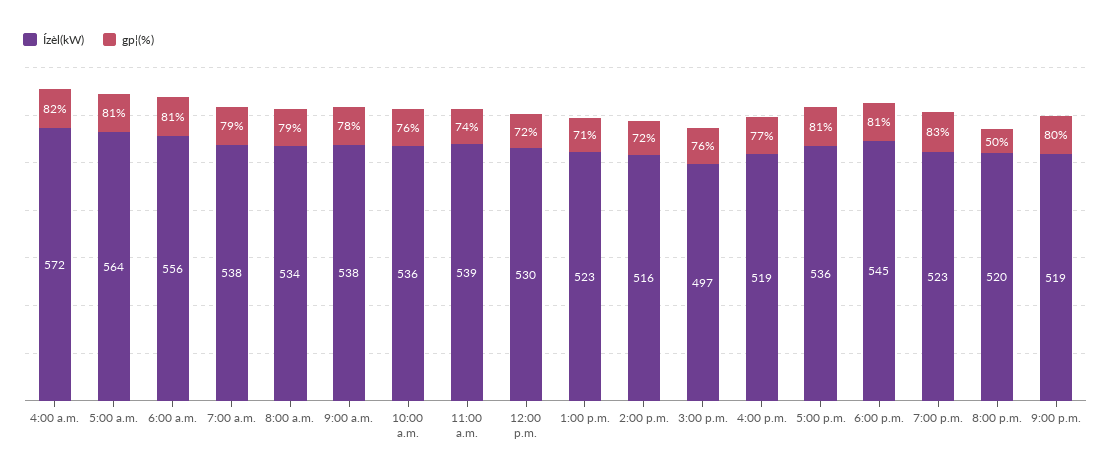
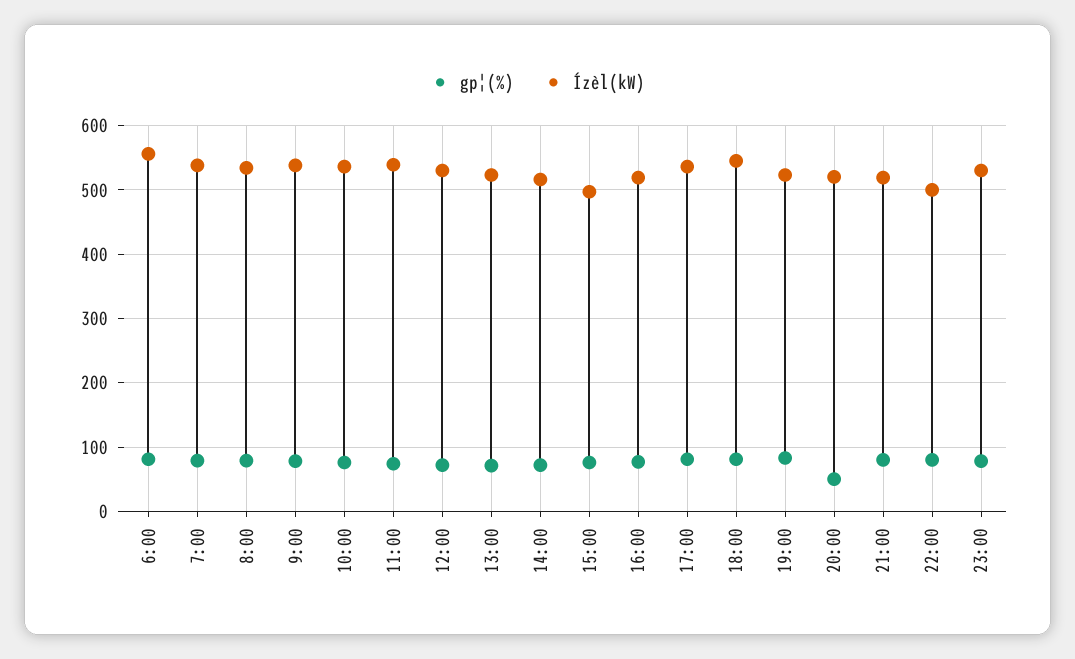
Ízèl(kW), 4:00 a.m.: 572 -> none
gp¦(%), 4:00 a.m.: 82 -> none
Ízèl(kW), 5:00 a.m.: 564 -> none
gp¦(%), 5:00 a.m.: 81 -> none
gp¦(%), 22:00: none -> 80
Ízèl(kW), 22:00: none -> 500
gp¦(%), 23:00: none -> 80
Ízèl(kW), 23:00: none -> 530

